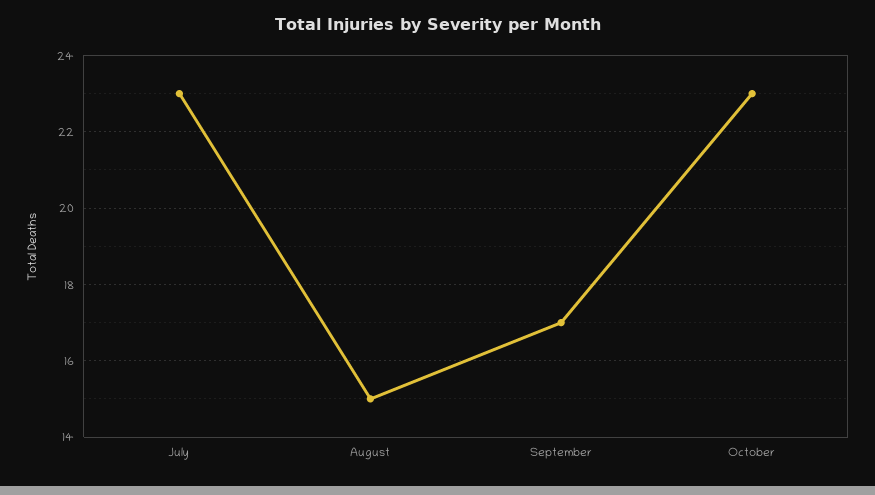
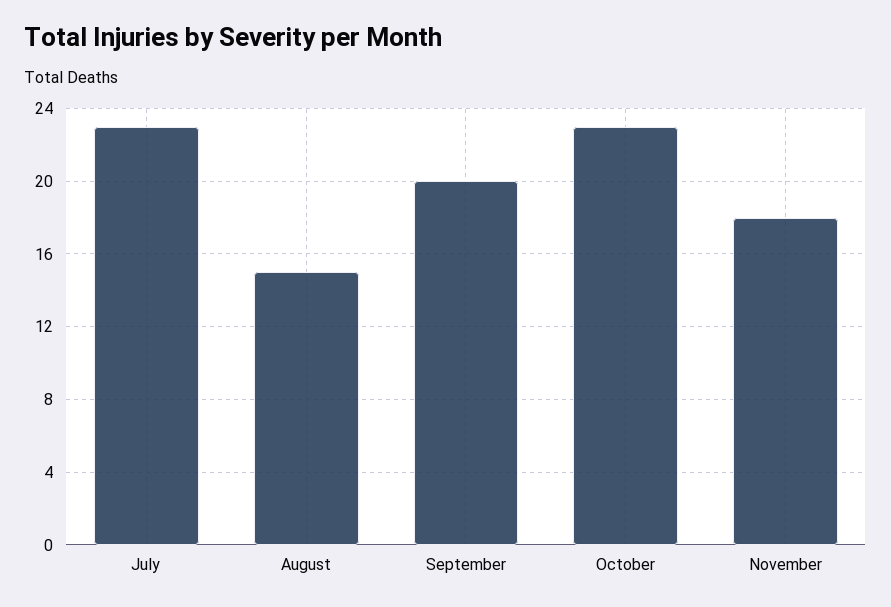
September: 17 -> 20
November: none -> 18

